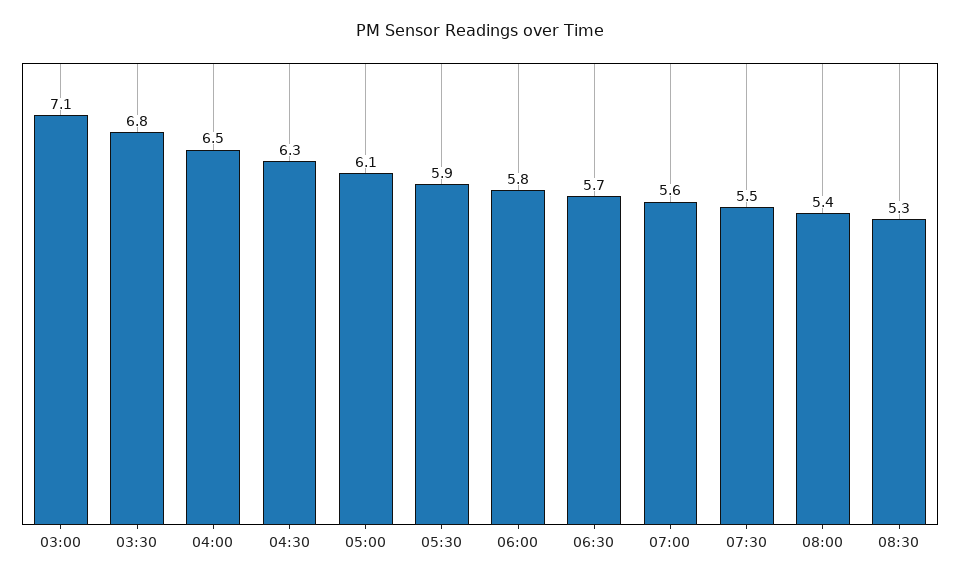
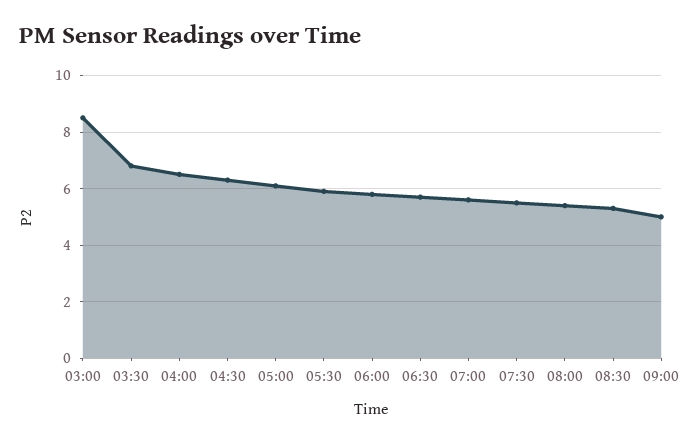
03:00: 7.1 -> 8.5
09:00: none -> 5

